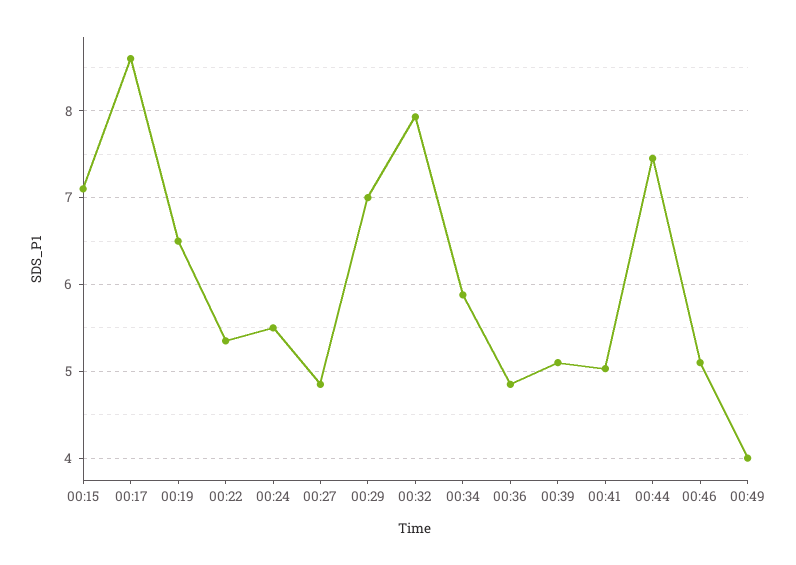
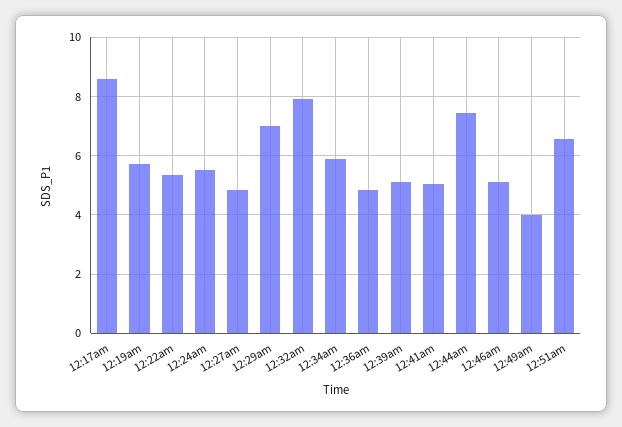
00:15: 7.1 -> none
00:19: 6.5 -> 5.75
12:51am: none -> 6.5

